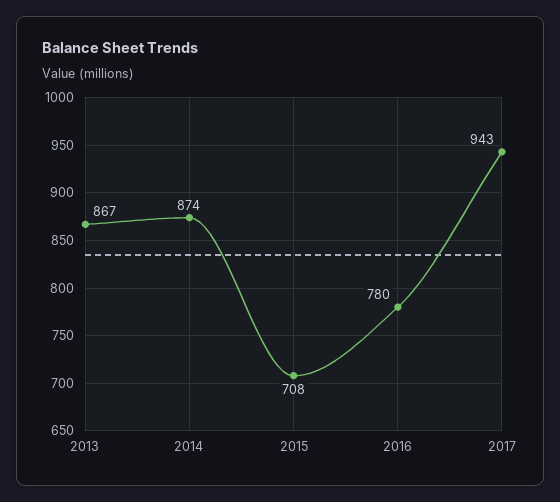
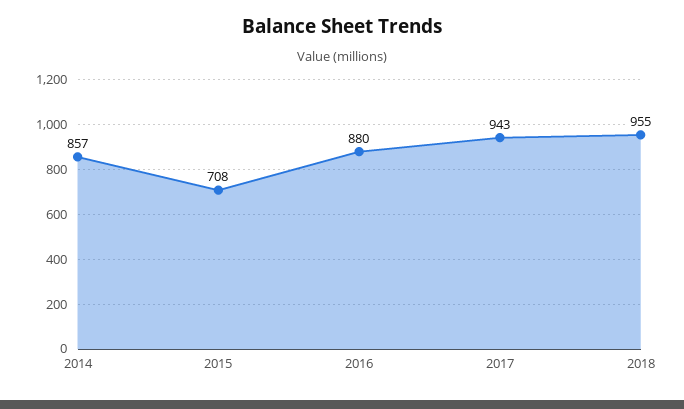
2013: 867 -> none
2014: 874 -> 857
2016: 780 -> 880
2018: none -> 955

